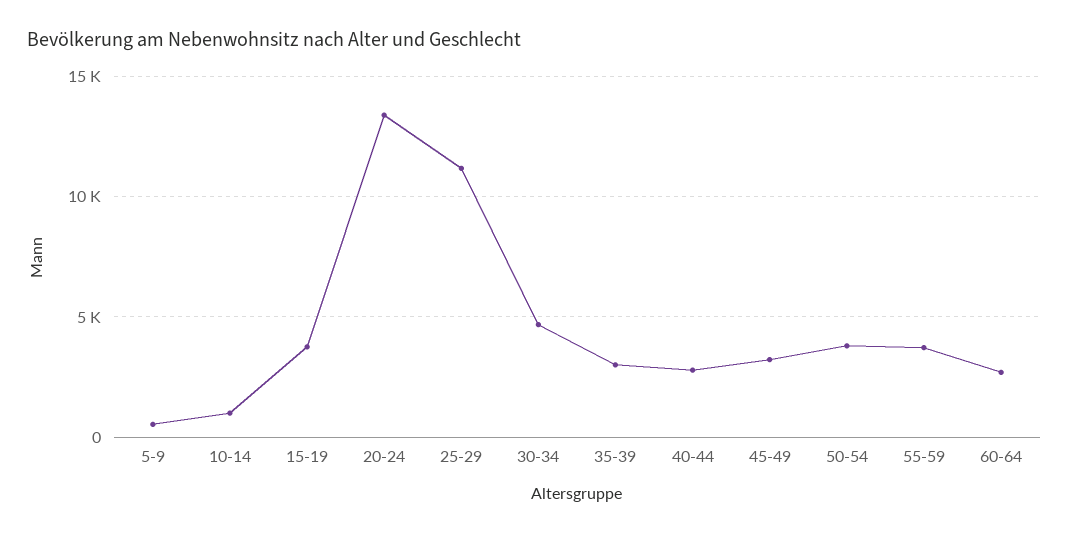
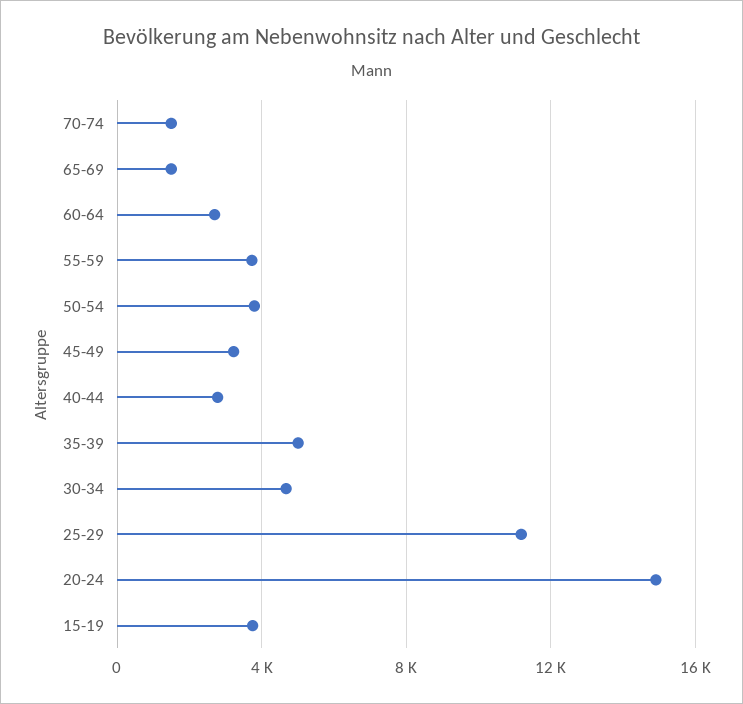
5-9: 500 -> none
10-14: 1000 -> none
20-24: 13500 -> 15000
35-39: 3000 -> 5000
70-74: none -> 1500
65-69: none -> 1500

